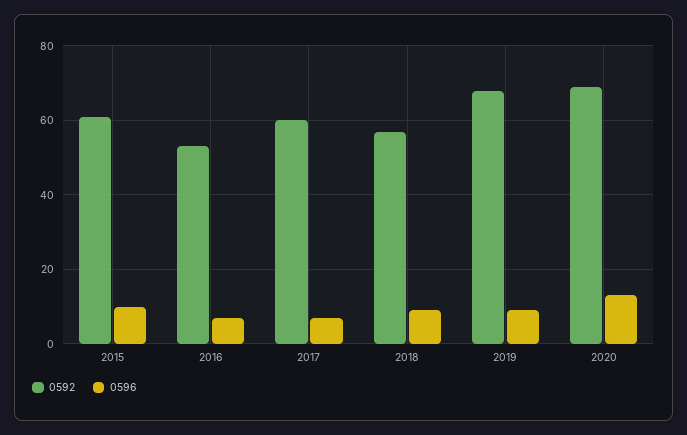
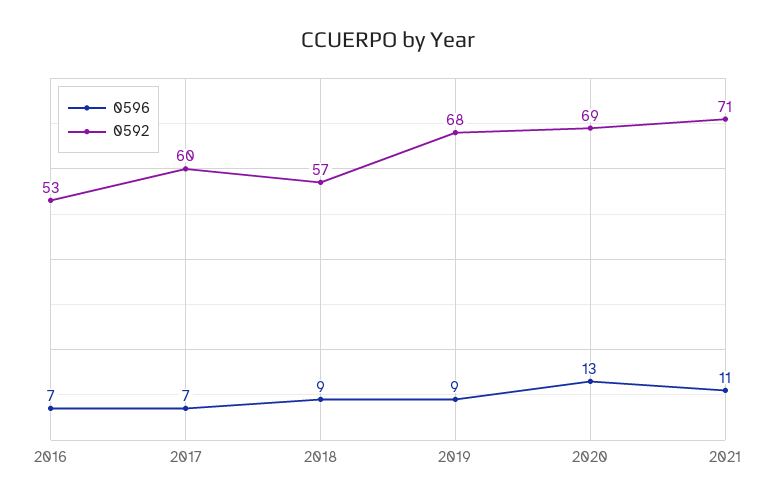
0592, 2015: 60 -> none
0596, 2015: 10 -> none
0596, 2021: none -> 11
0592, 2021: none -> 71

